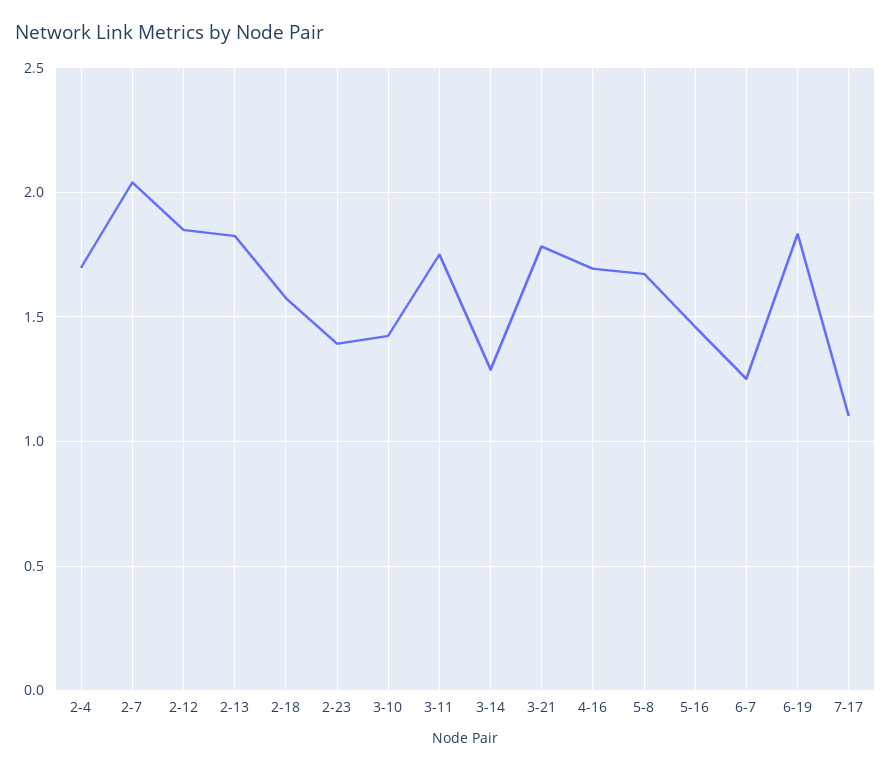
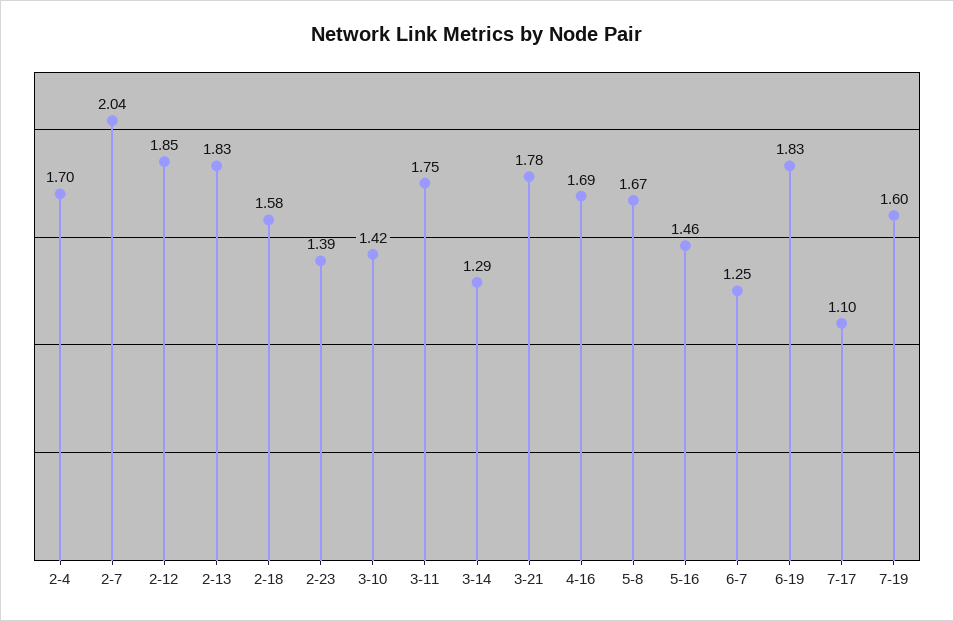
7-19: none -> 1.6

